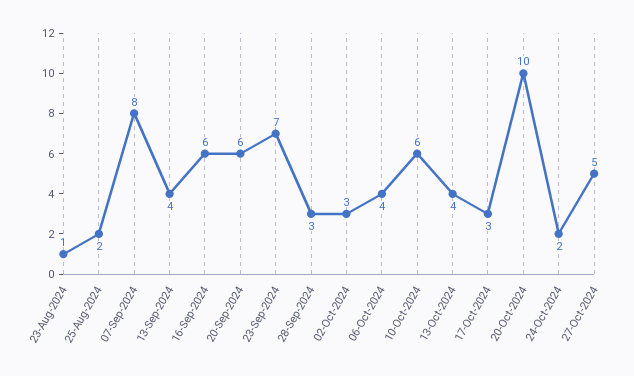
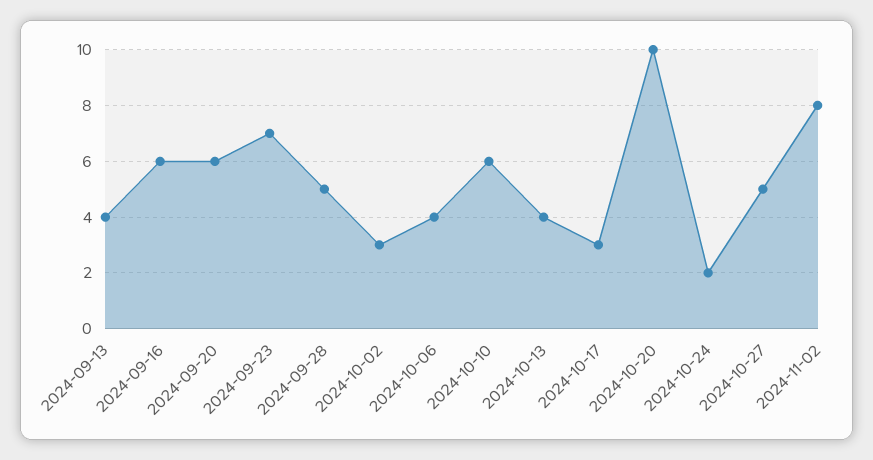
23-Aug-2024: 1 -> none
25-Aug-2024: 2 -> none
07-Sep-2024: 8 -> none
28-Sep-2024: 3 -> 5
2024-11-02: none -> 8

